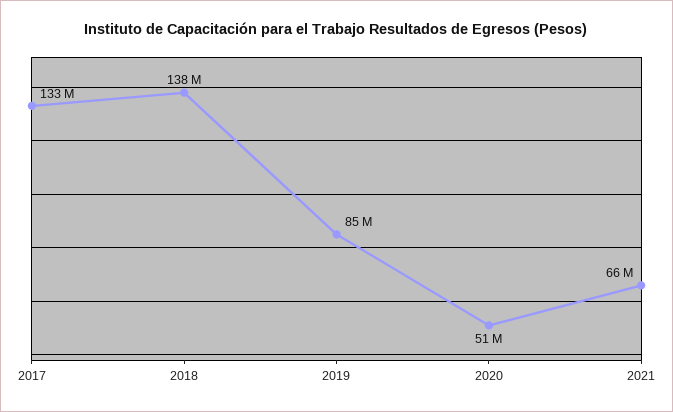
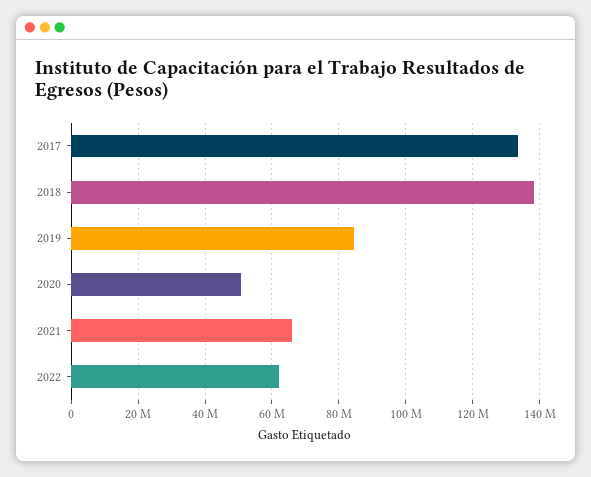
2022: none -> 62000000

